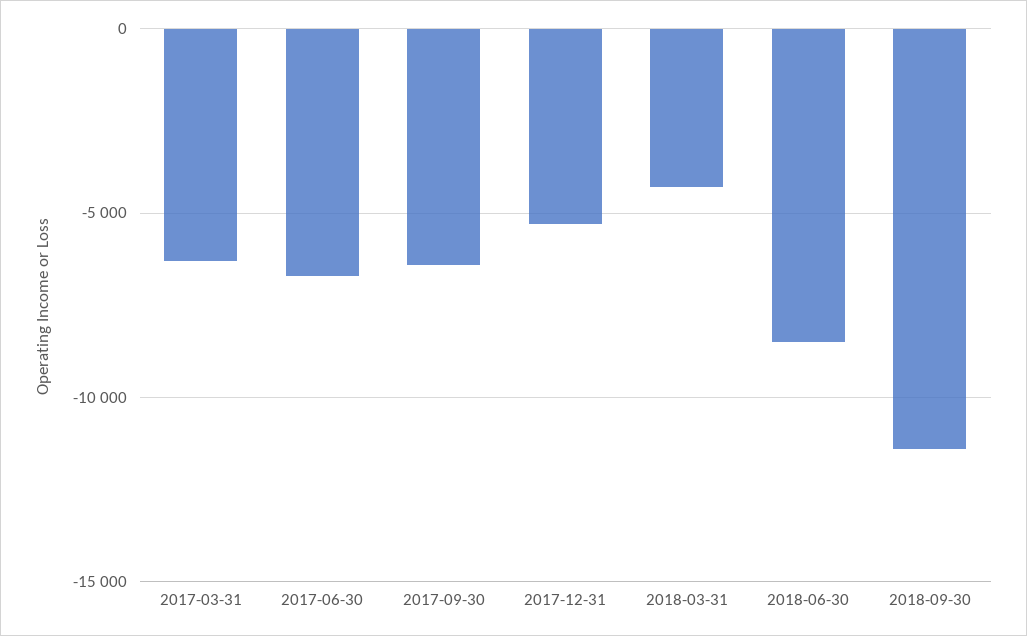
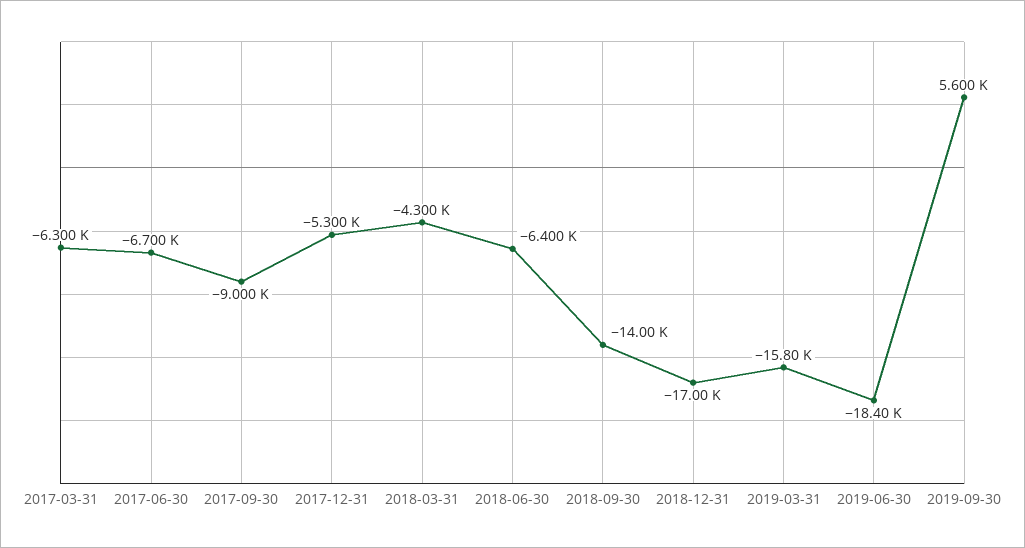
2017-09-30: -6500 -> -9000
2018-06-30: -8500 -> -6400
2018-09-30: -11500 -> -14000
2018-12-31: none -> -17000
2019-03-31: none -> -15800
2019-06-30: none -> -18400
2019-09-30: none -> 5600

